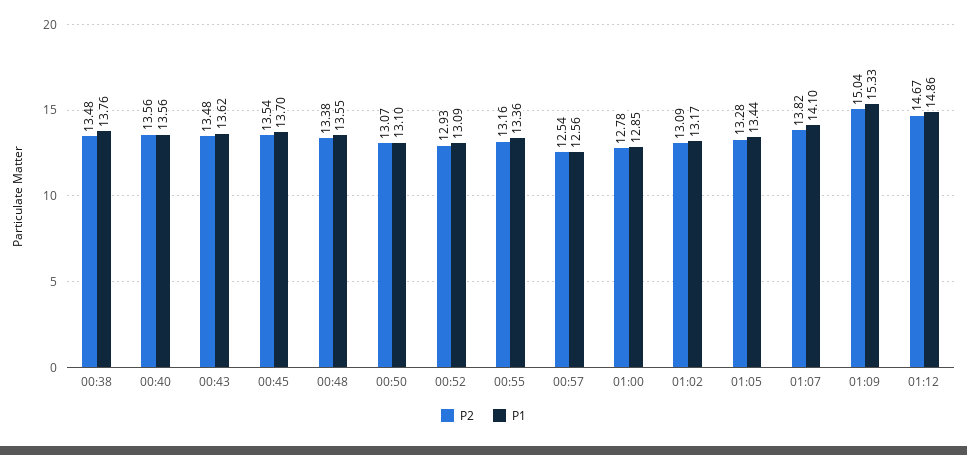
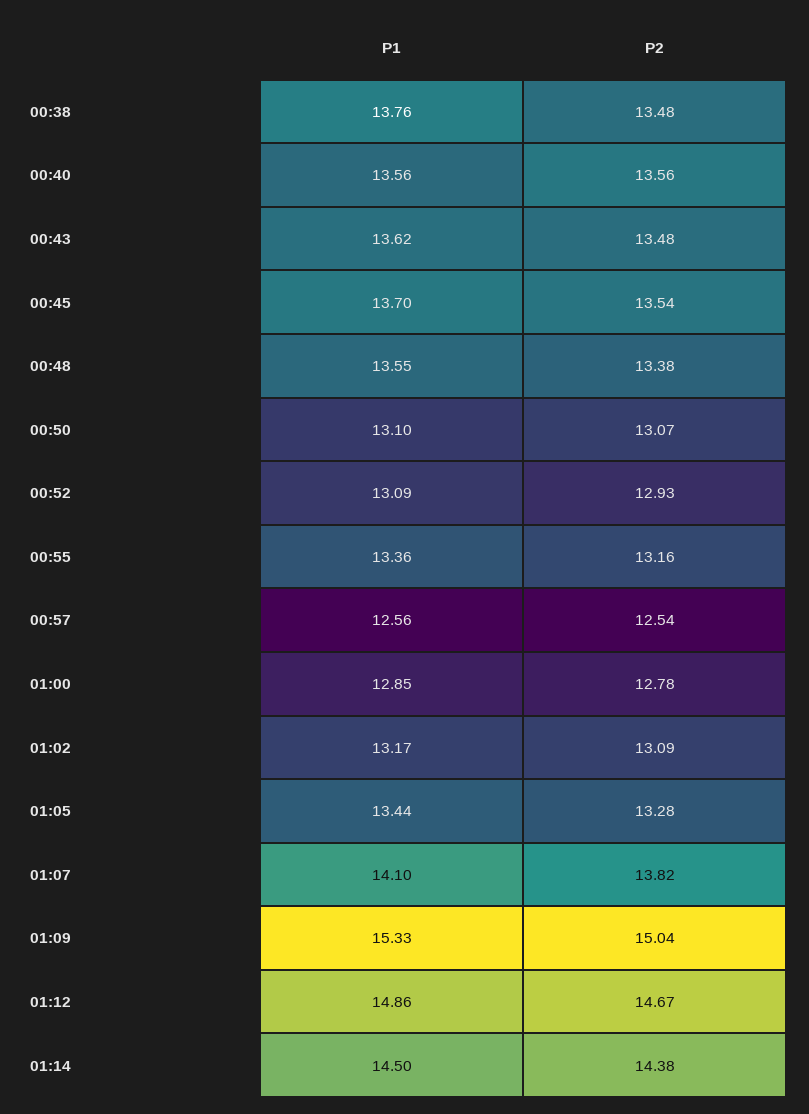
P1, 01:14: none -> 14.5
P2, 01:14: none -> 14.38

